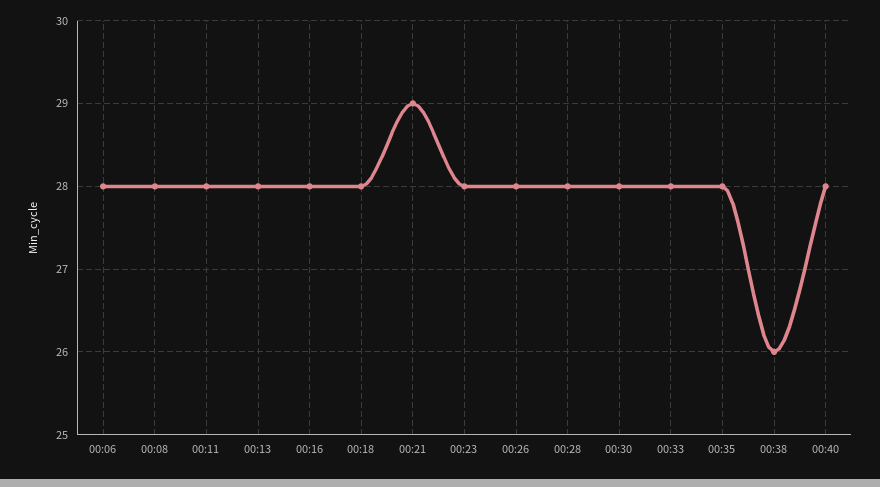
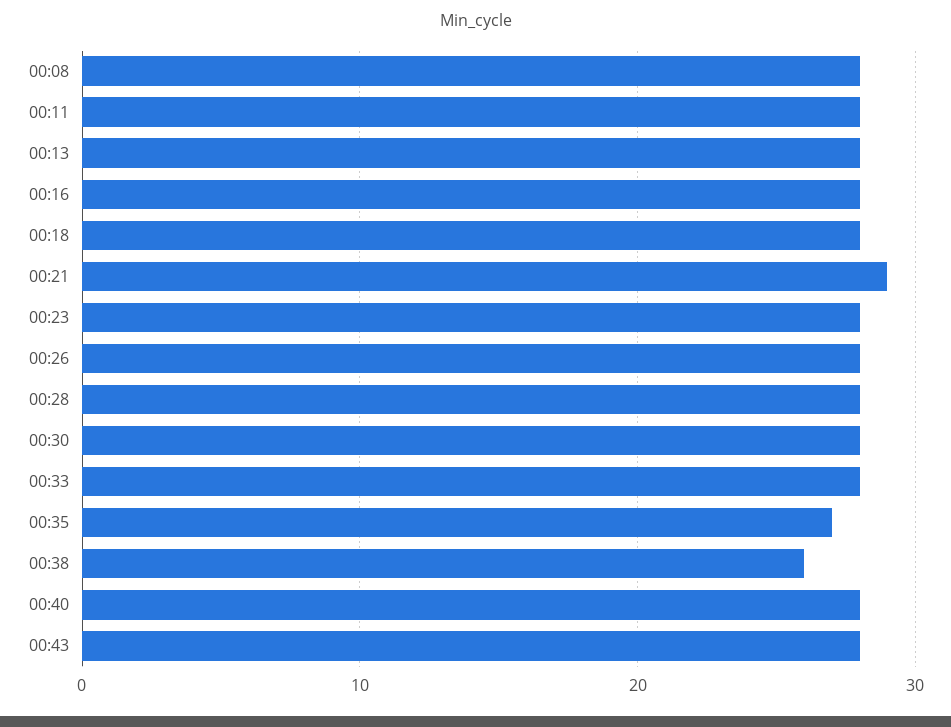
00:06: 28 -> none
00:35: 28 -> 27
00:43: none -> 28

